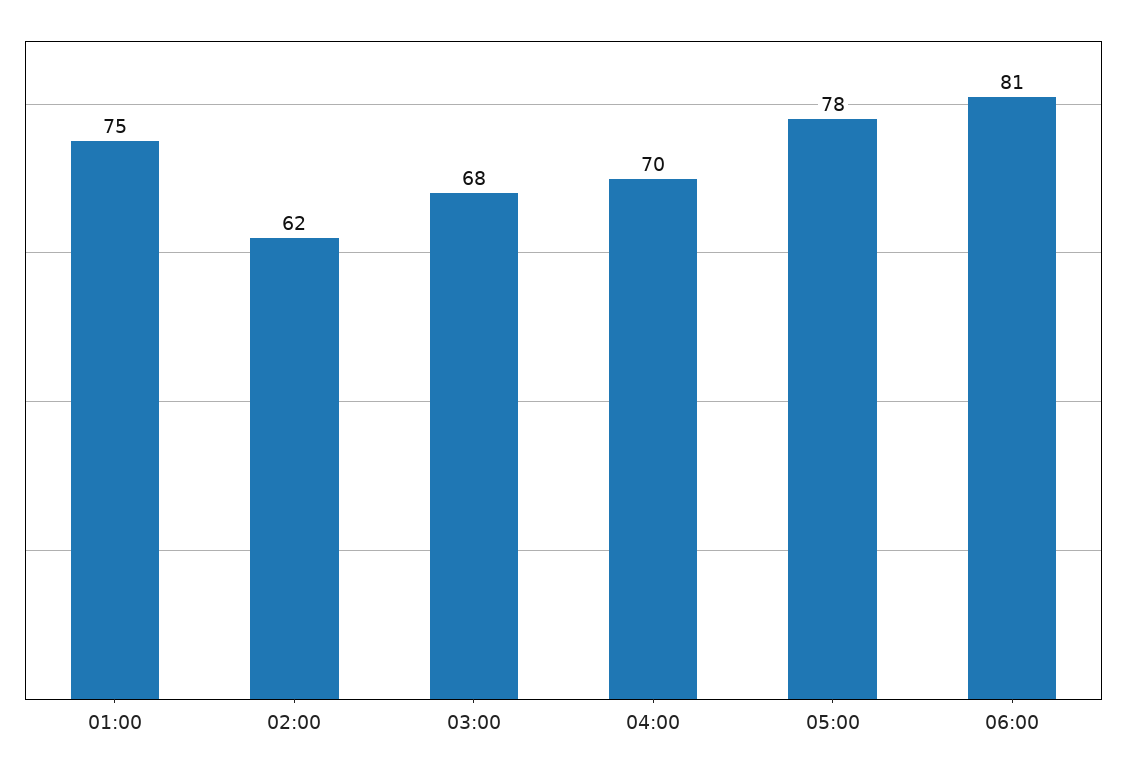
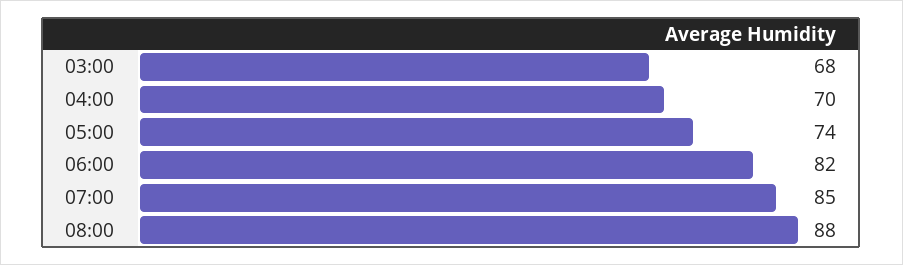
01:00: 75 -> none
02:00: 62 -> none
05:00: 78 -> 74
06:00: 81 -> 82
07:00: none -> 85
08:00: none -> 88

